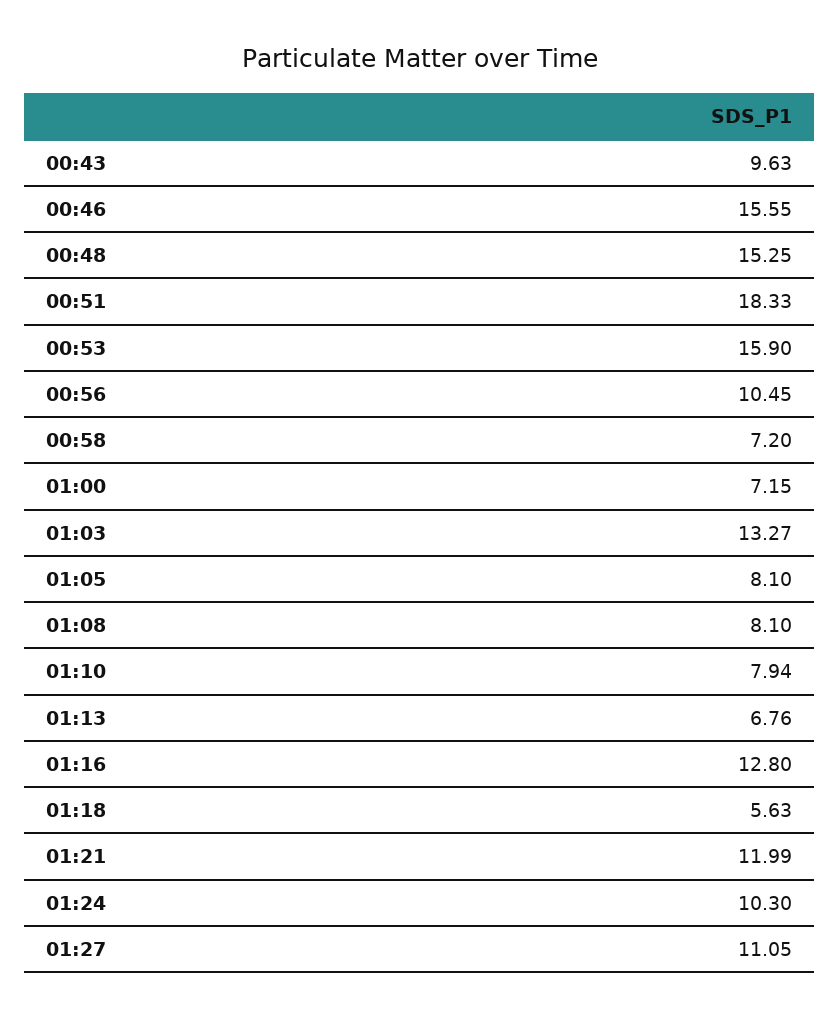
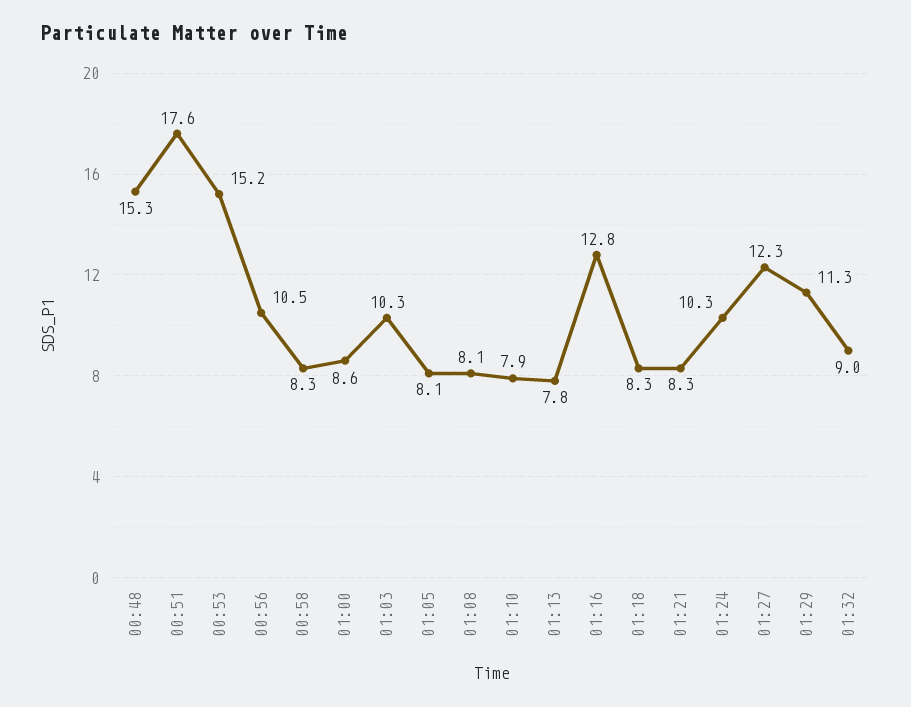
00:43: 9.63 -> none
00:46: 15.55 -> none
00:51: 18.33 -> 17.6
00:53: 15.9 -> 15.2
00:58: 7.2 -> 8.3
01:00: 7.15 -> 8.6
01:03: 13.27 -> 10.3
01:13: 6.76 -> 7.8
01:18: 5.63 -> 8.3
01:21: 11.99 -> 8.3
01:27: 11.05 -> 12.3
01:29: none -> 11.3
01:32: none -> 9

